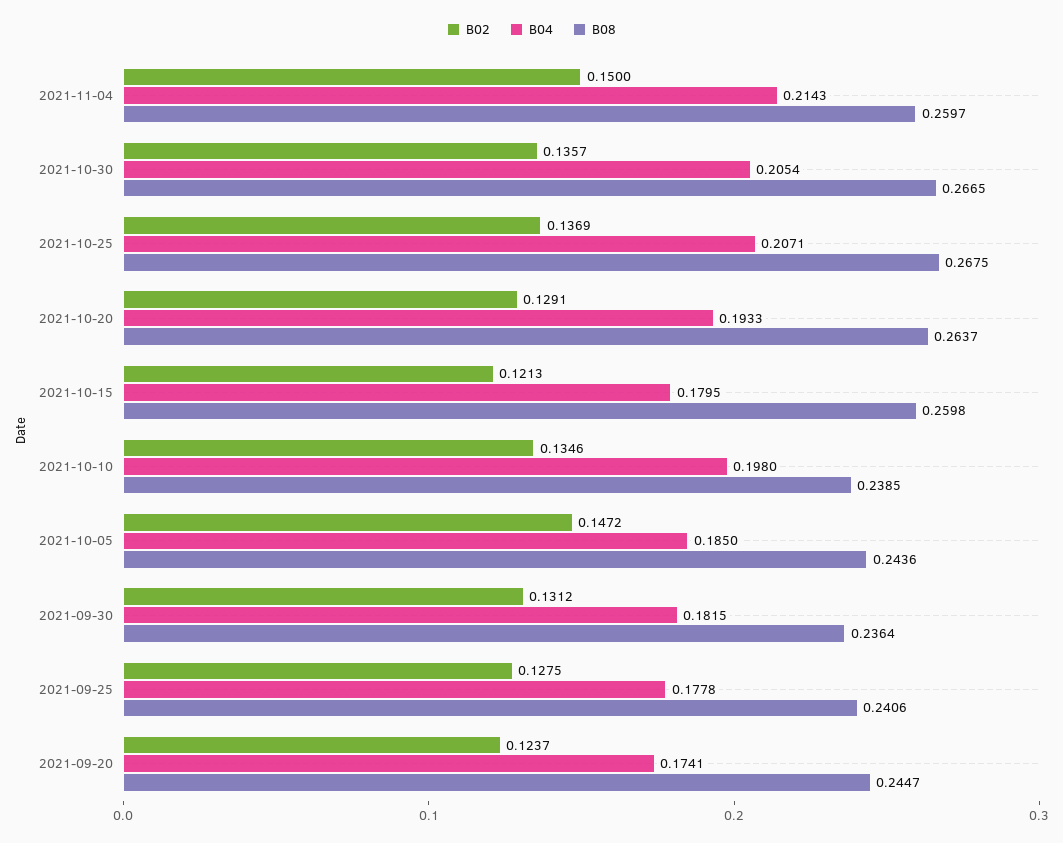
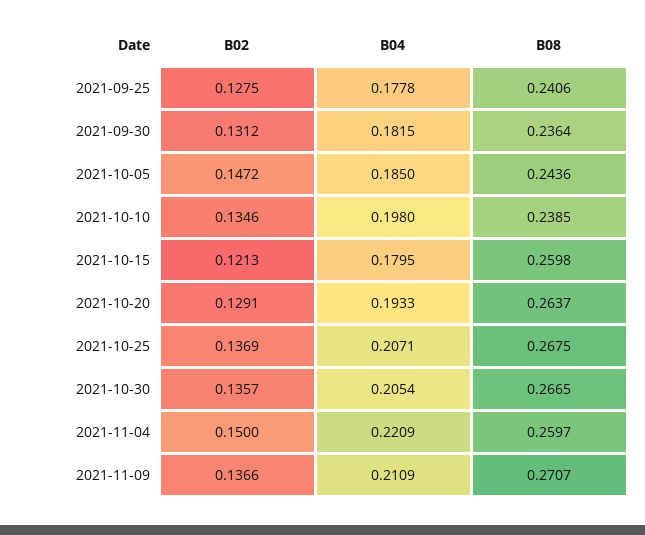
B04, 2021-11-04: 0.2143 -> 0.2209
B02, 2021-09-20: 0.1237 -> none
B04, 2021-09-20: 0.1741 -> none
B08, 2021-09-20: 0.2447 -> none
B02, 2021-11-09: none -> 0.1366
B04, 2021-11-09: none -> 0.2109
B08, 2021-11-09: none -> 0.2707

